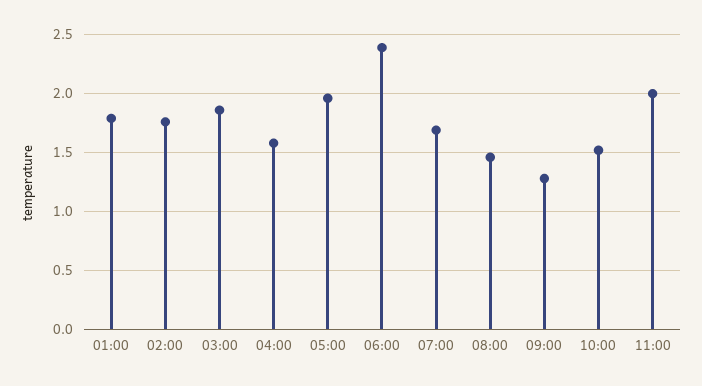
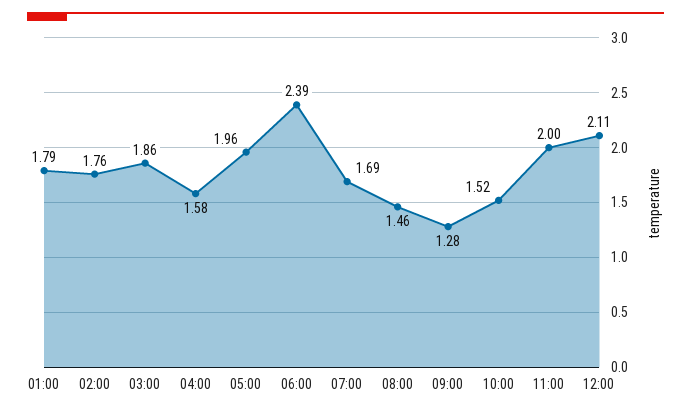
12:00: none -> 2.11

